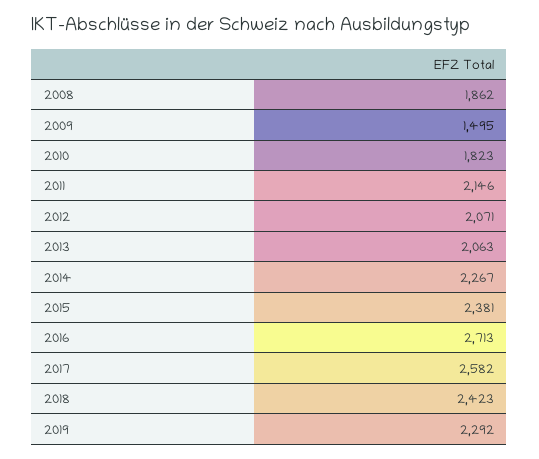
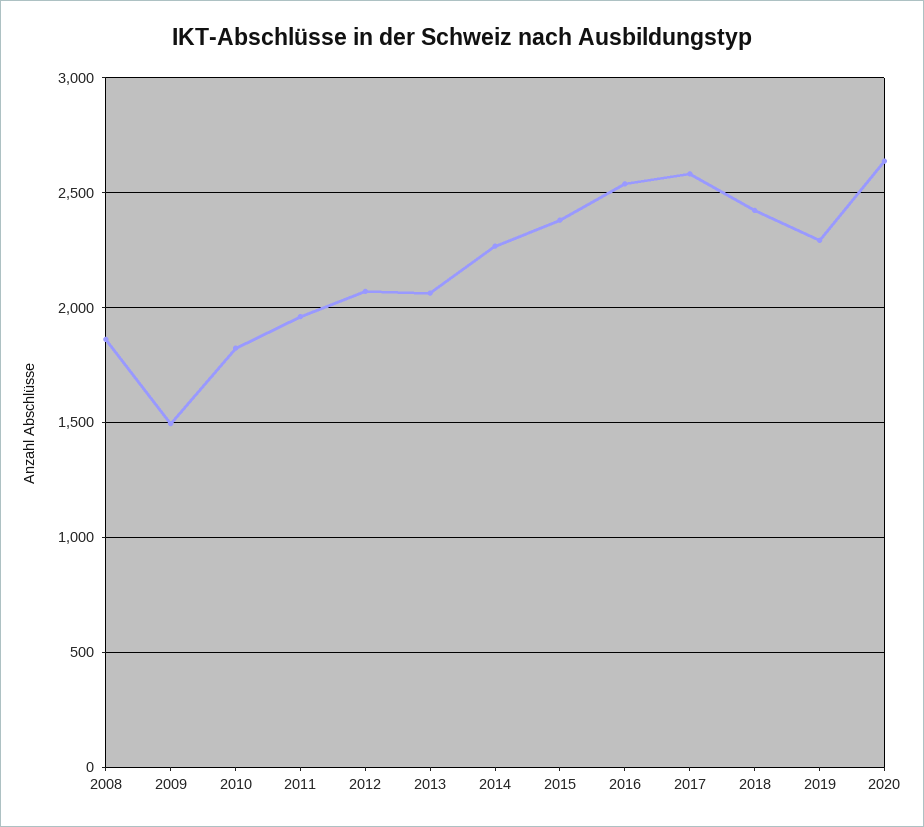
2011: 2146 -> 1950
2016: 2713 -> 2550
2020: none -> 2650

